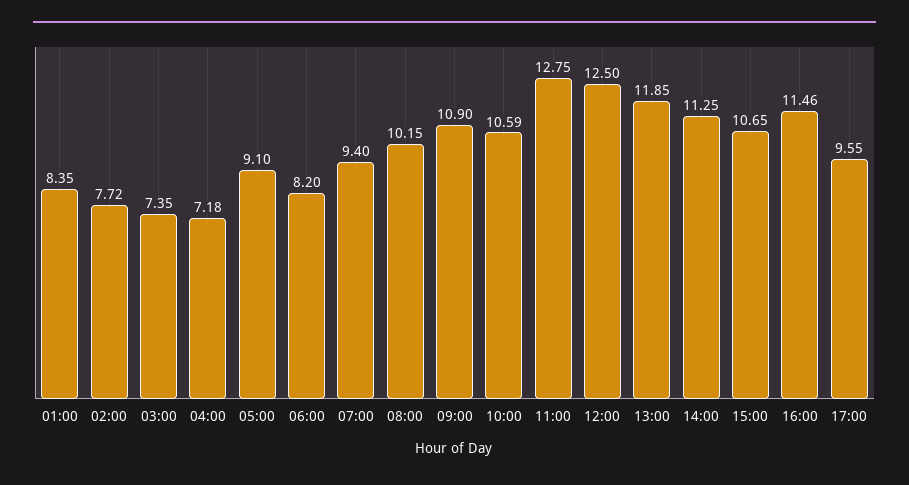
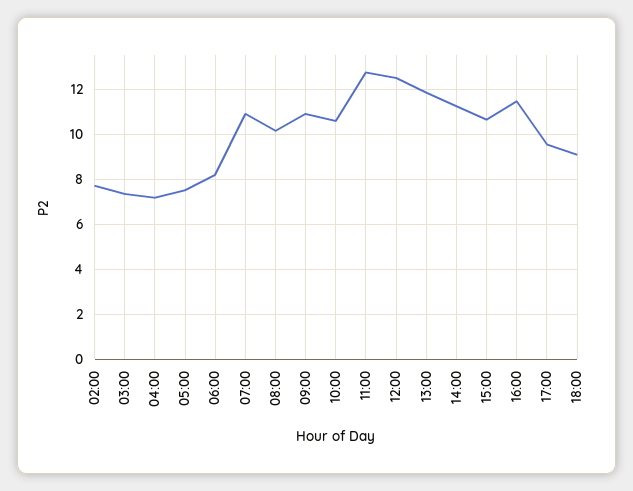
01:00: 8.35 -> none
05:00: 9.1 -> 7.5
07:00: 9.4 -> 11
18:00: none -> 9

